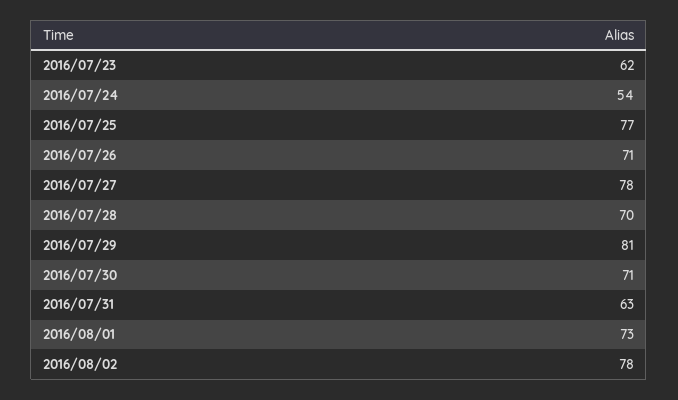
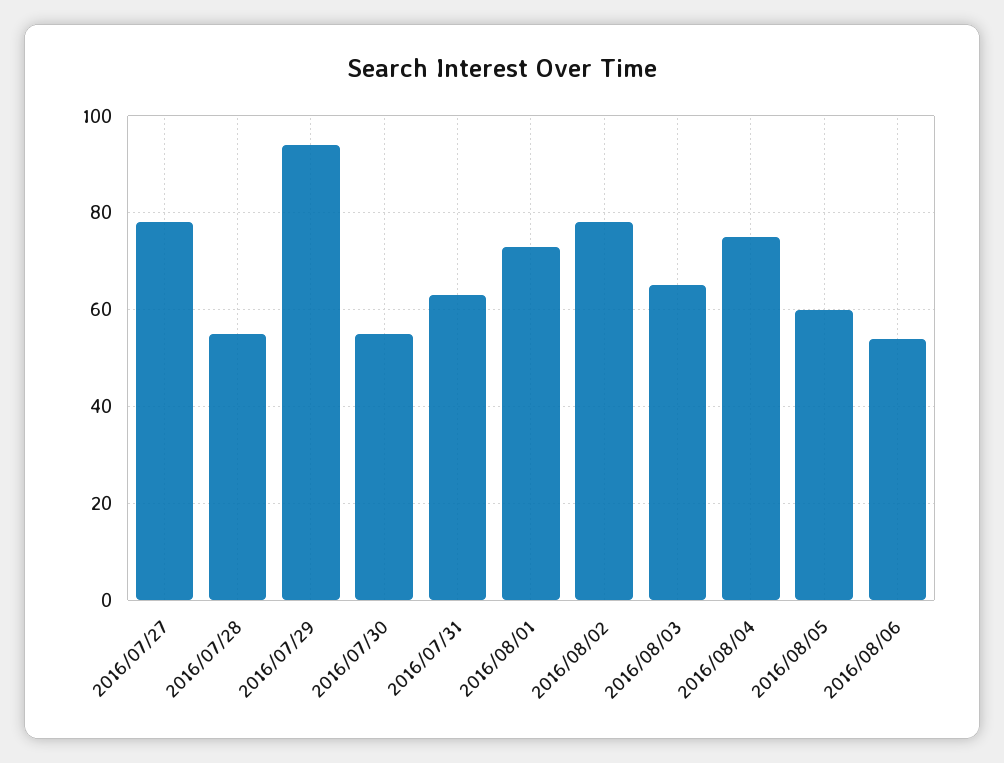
2016/07/23: 62 -> none
2016/07/24: 54 -> none
2016/07/25: 77 -> none
2016/07/26: 71 -> none
2016/07/28: 70 -> 55
2016/07/29: 81 -> 95
2016/07/30: 71 -> 55
2016/08/03: none -> 65
2016/08/04: none -> 75
2016/08/05: none -> 60
2016/08/06: none -> 55

